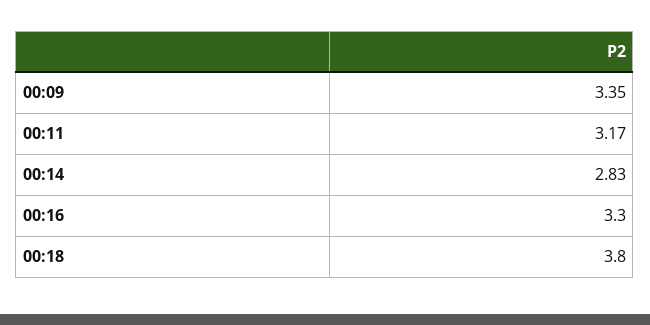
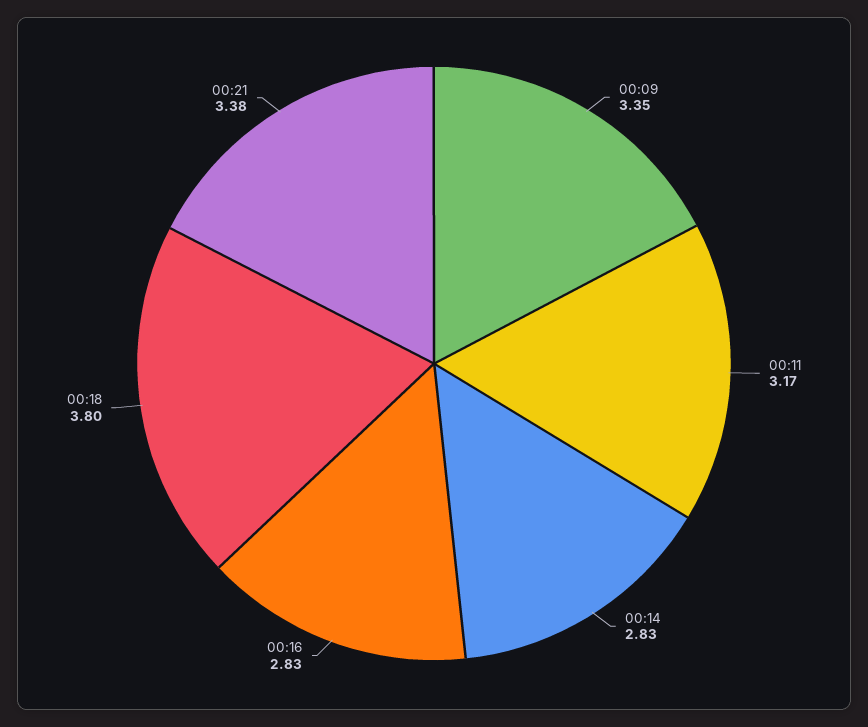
00:16: 3.3 -> 2.83
00:21: none -> 3.38

